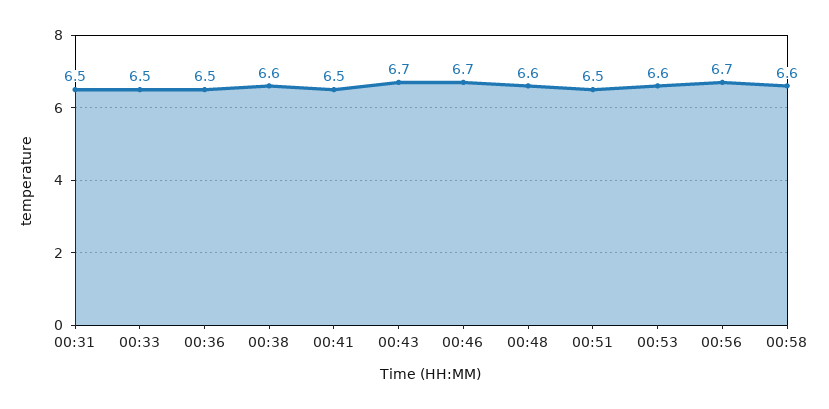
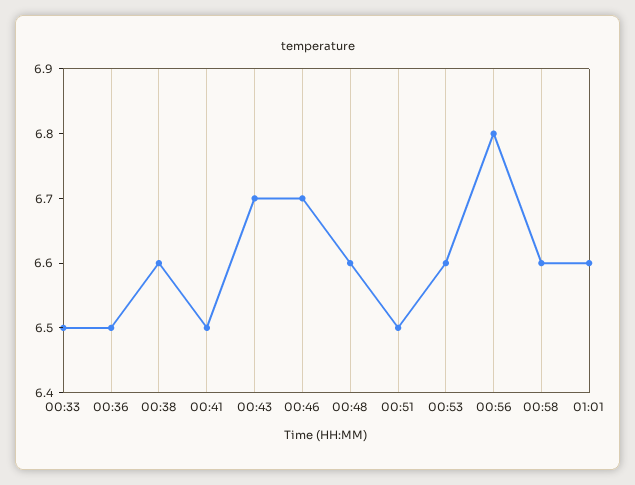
00:31: 6.5 -> none
00:56: 6.7 -> 6.8
01:01: none -> 6.6

